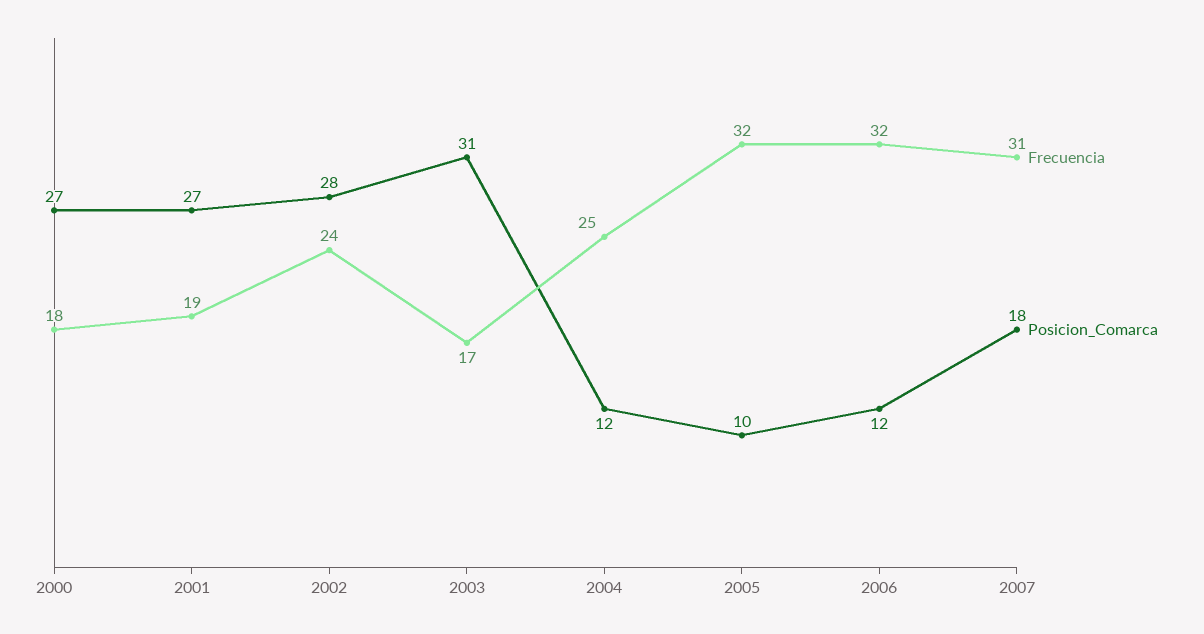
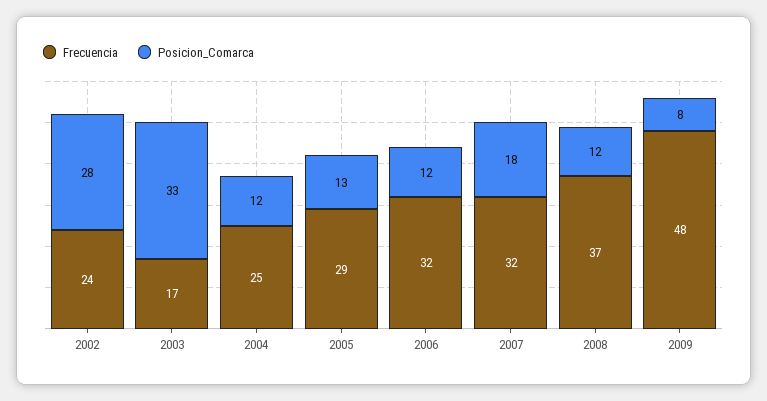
Frecuencia, 2000: 18 -> none
Posicion_Comarca, 2000: 27 -> none
Frecuencia, 2001: 19 -> none
Posicion_Comarca, 2001: 27 -> none
Posicion_Comarca, 2003: 31 -> 33
Frecuencia, 2005: 32 -> 29
Posicion_Comarca, 2005: 10 -> 13
Frecuencia, 2007: 31 -> 32
Frecuencia, 2008: none -> 37
Posicion_Comarca, 2008: none -> 12
Frecuencia, 2009: none -> 48
Posicion_Comarca, 2009: none -> 8

